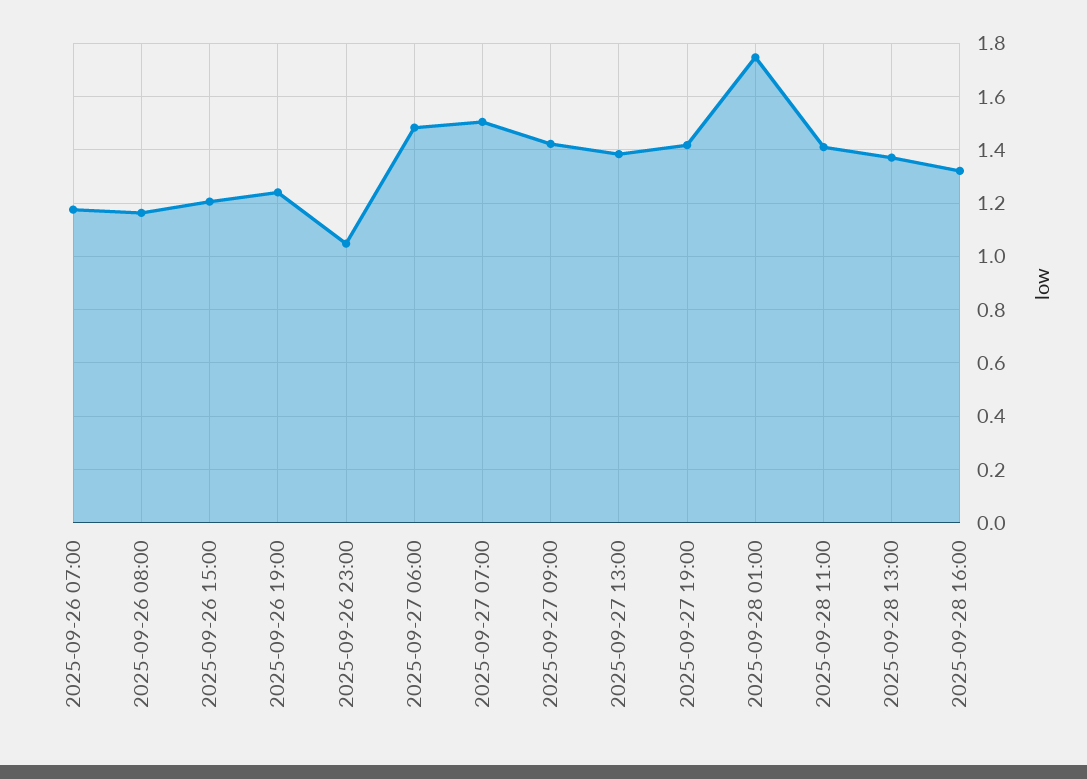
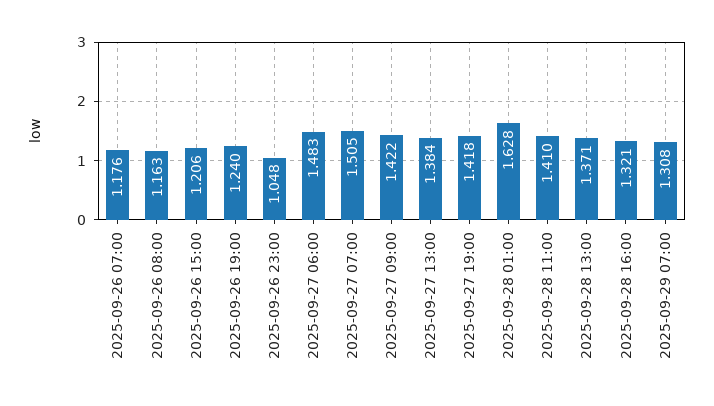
2025-09-28 01:00: 1.75 -> 1.628
2025-09-29 07:00: none -> 1.308

